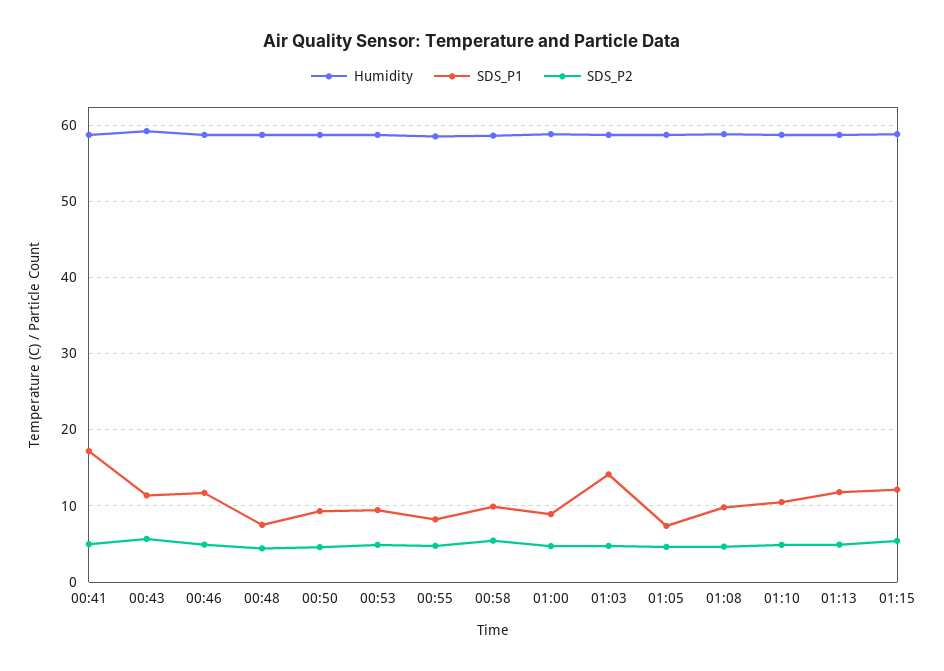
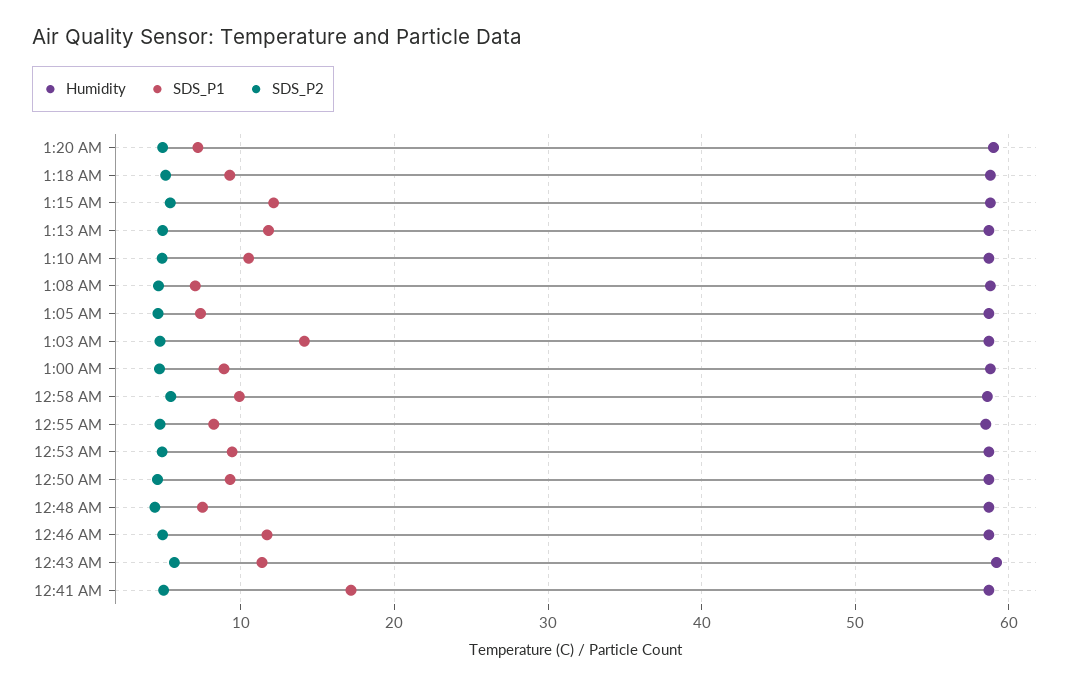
SDS_P1, 01:08: 10 -> 7
Humidity, 1:20 AM: none -> 59
SDS_P1, 1:20 AM: none -> 7
SDS_P2, 1:20 AM: none -> 5
Humidity, 1:18 AM: none -> 59
SDS_P1, 1:18 AM: none -> 9
SDS_P2, 1:18 AM: none -> 5

